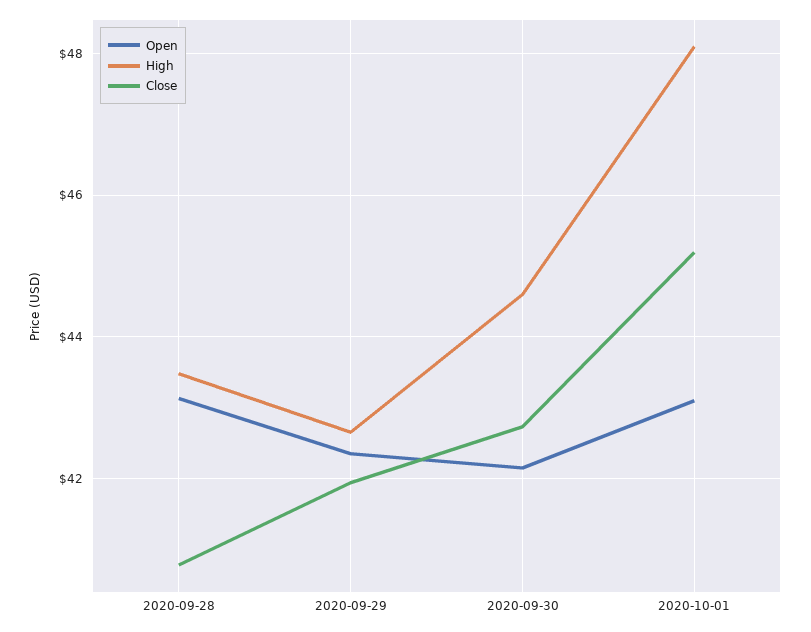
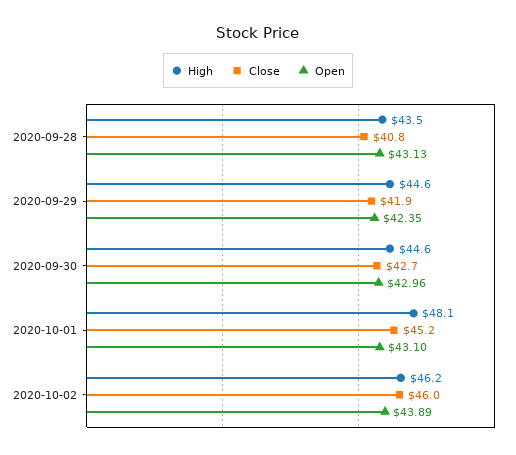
High, 2020-09-29: 42.6 -> 44.6
Open, 2020-09-30: 42.2 -> 42.96
High, 2020-10-02: none -> 46.2
Close, 2020-10-02: none -> 46
Open, 2020-10-02: none -> 43.89

